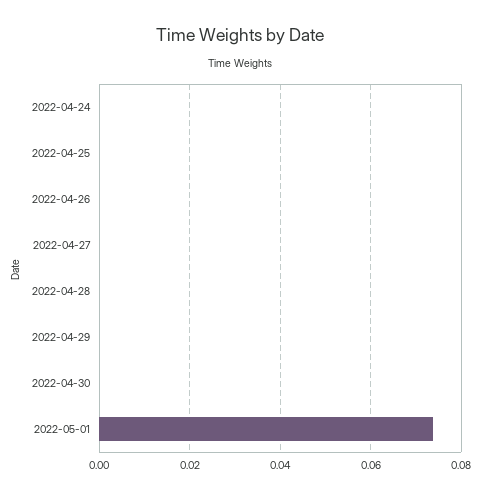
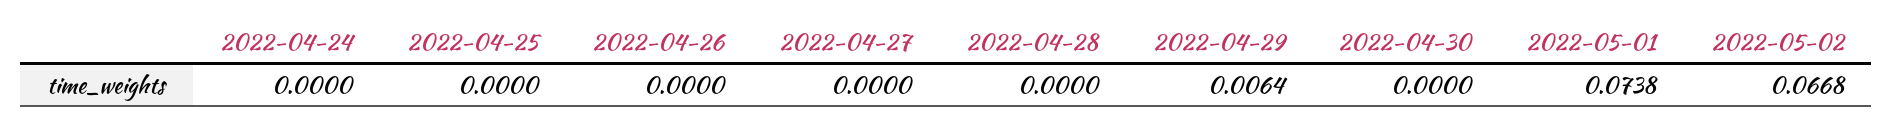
2022-04-29: 0 -> 0.0064
2022-05-02: none -> 0.0668

